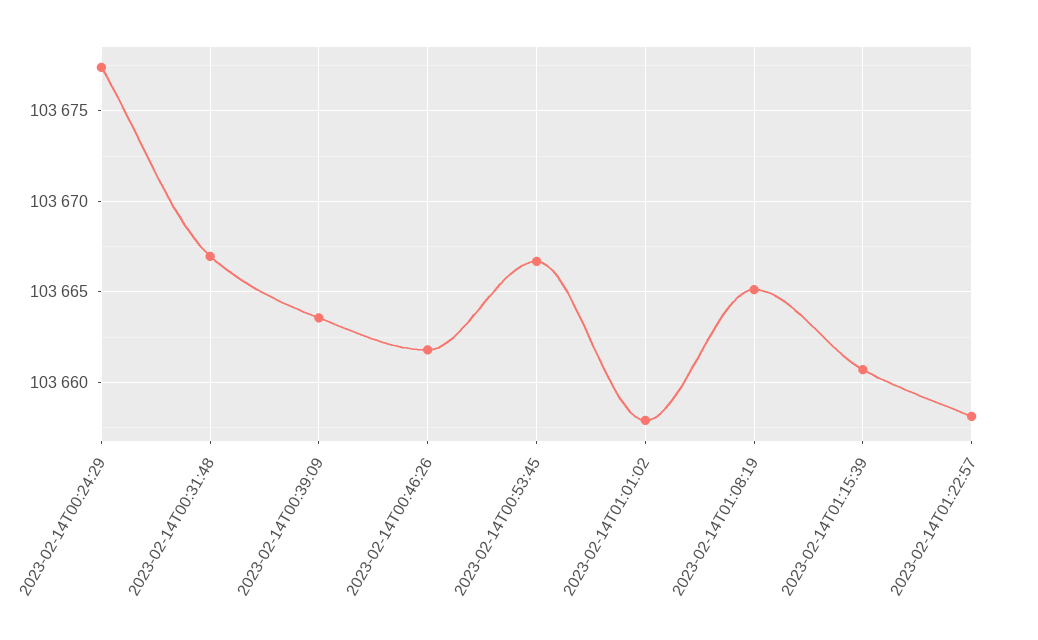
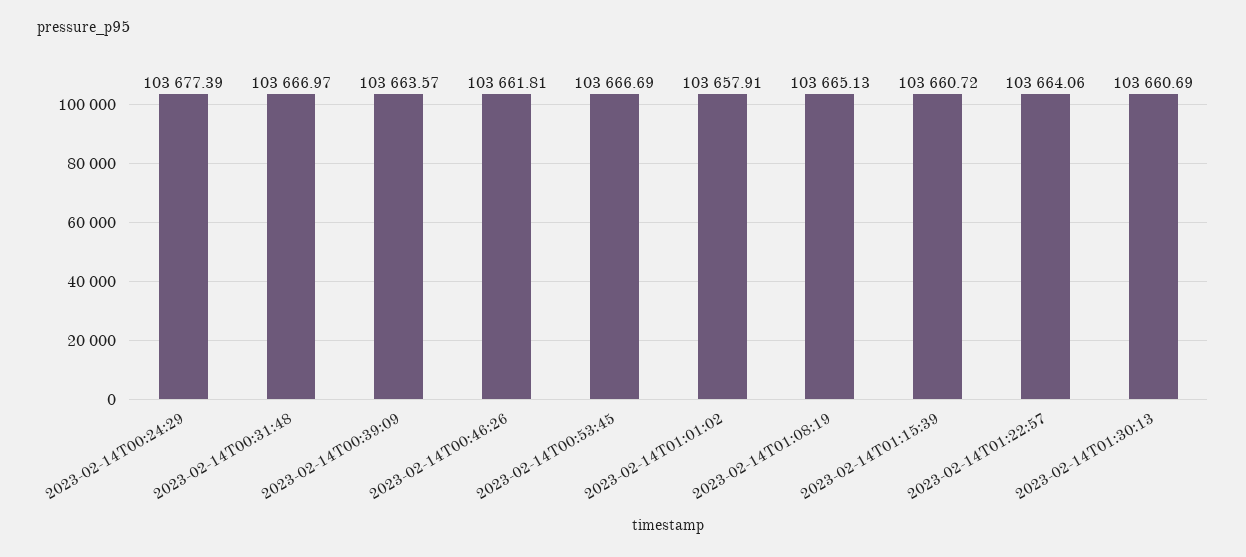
2023-02-14T01:22:57: 103658 -> 103664.06
2023-02-14T01:30:13: none -> 103660.69

